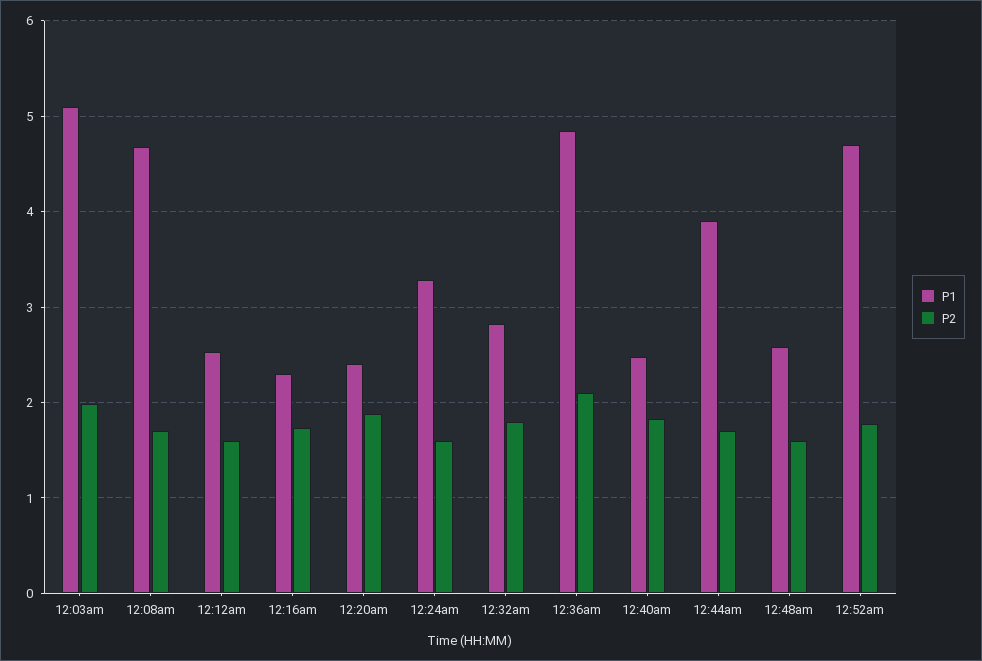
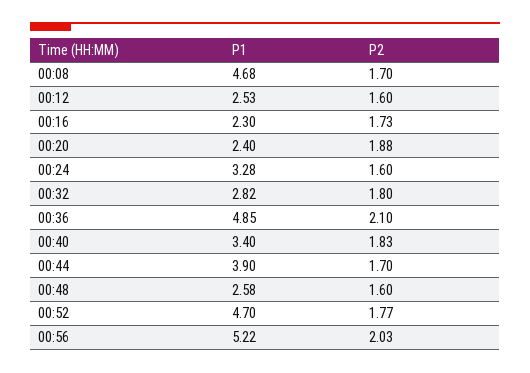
P1, 12:03am: 5.1 -> none
P2, 12:03am: 2 -> none
P1, 12:40am: 2.5 -> 3.4
P1, 00:56: none -> 5.22
P2, 00:56: none -> 2.03

